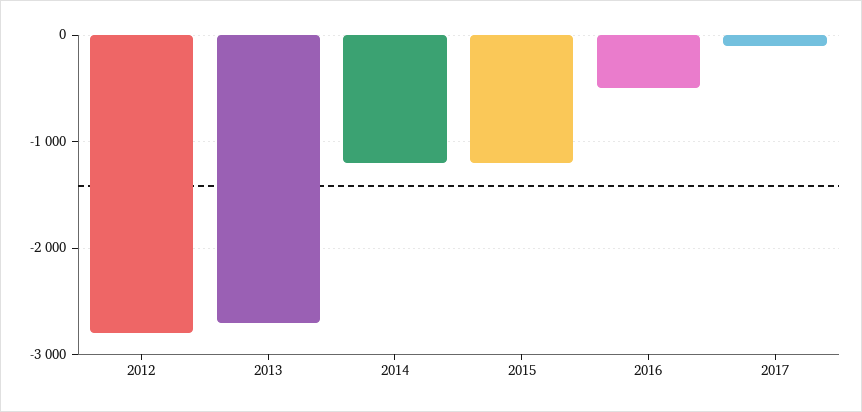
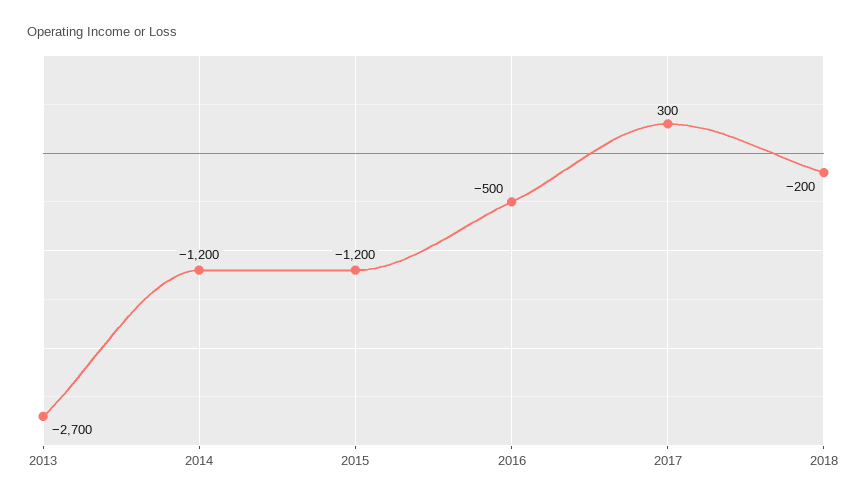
2012: -2800 -> none
2017: -100 -> 300
2018: none -> -200

